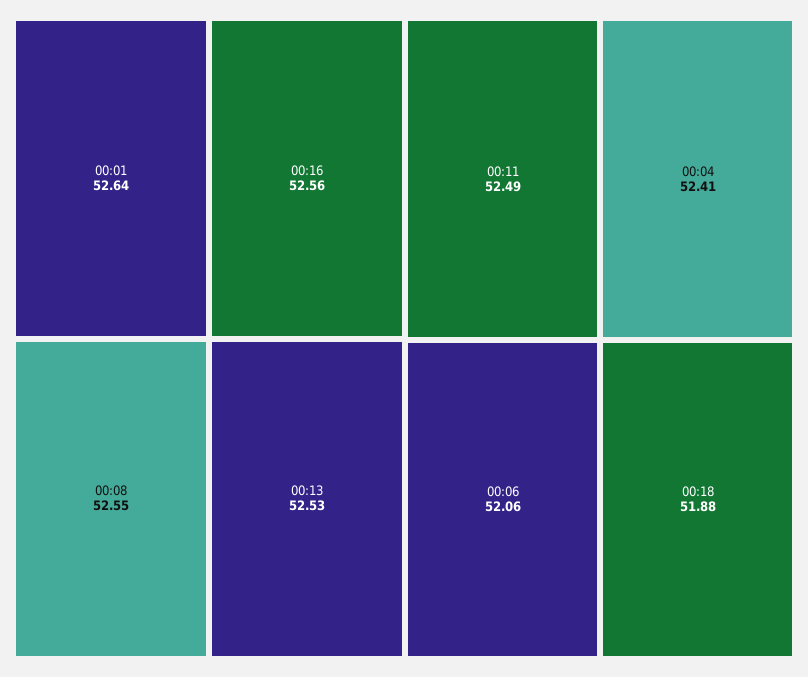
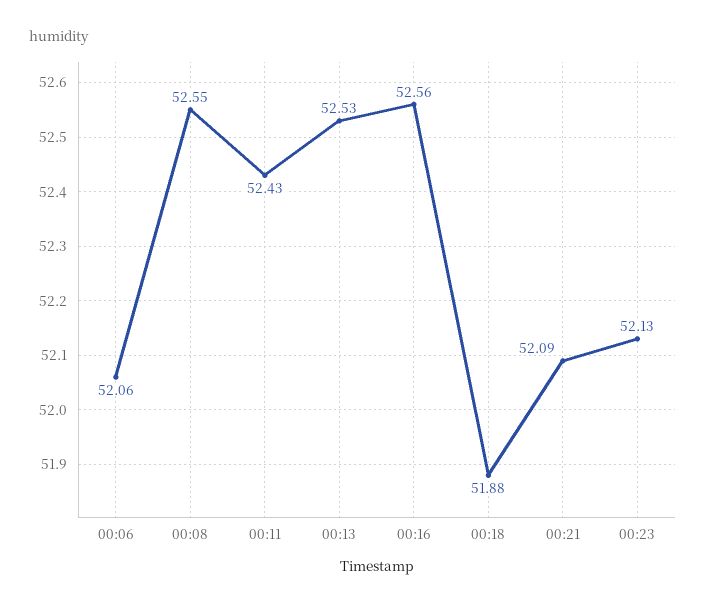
00:01: 52.64 -> none
00:11: 52.49 -> 52.43
00:04: 52.41 -> none
00:21: none -> 52.09
00:23: none -> 52.13

